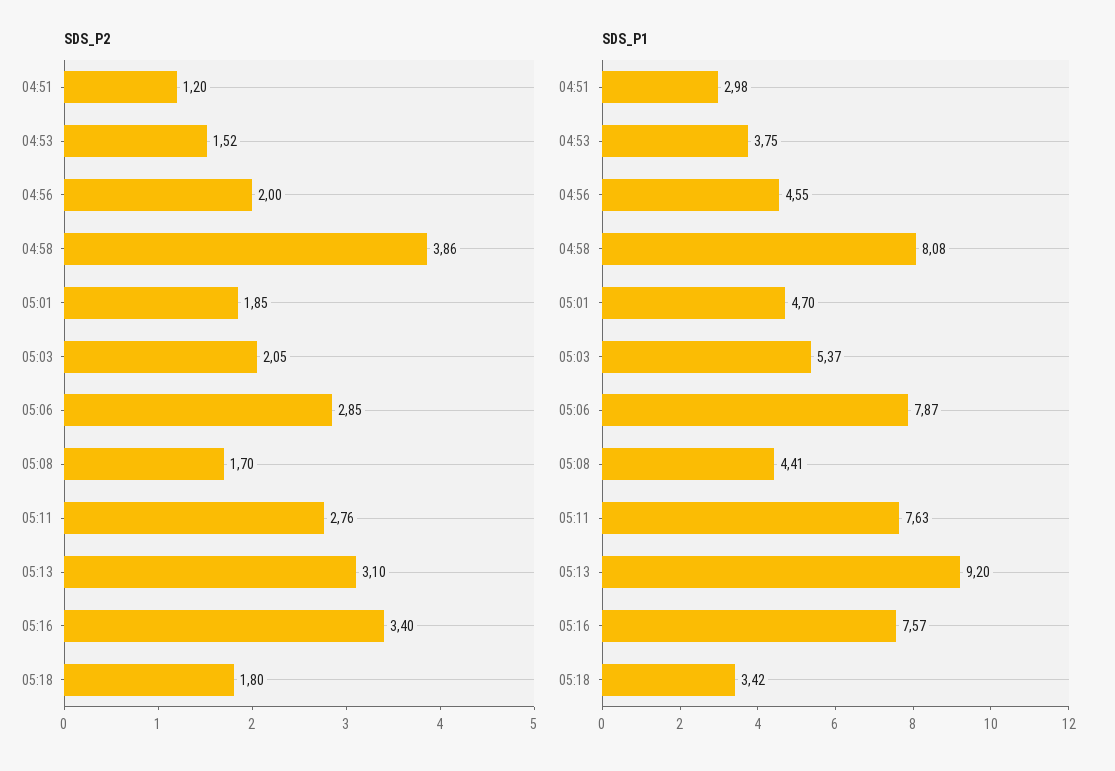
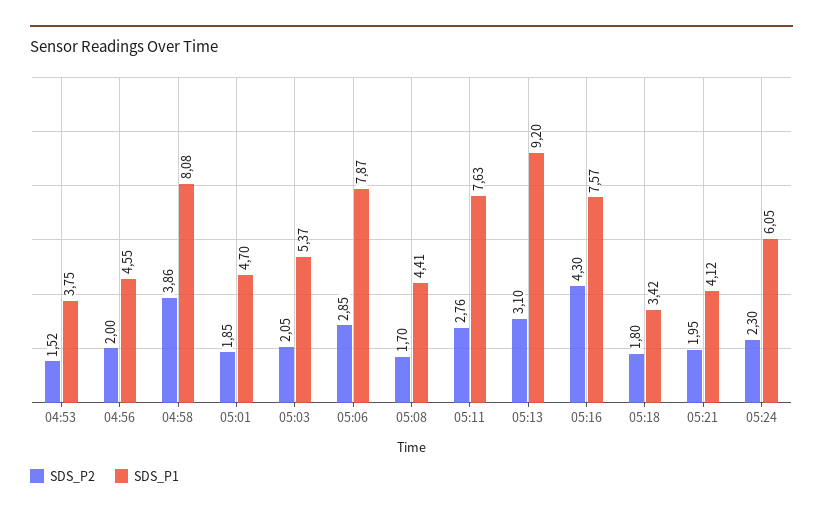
SDS_P2, 04:51: 1.2 -> none
SDS_P2, 05:16: 3.4 -> 4.3
SDS_P1, 04:51: 2.98 -> none
SDS_P2, 05:21: none -> 1.95
SDS_P1, 05:21: none -> 4.12
SDS_P2, 05:24: none -> 2.3
SDS_P1, 05:24: none -> 6.05

